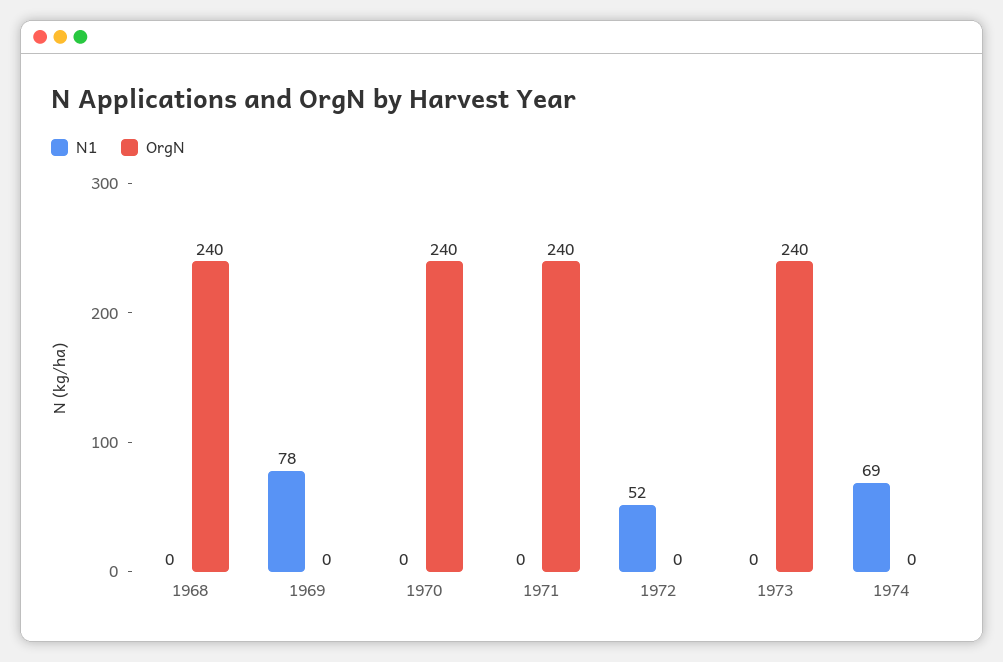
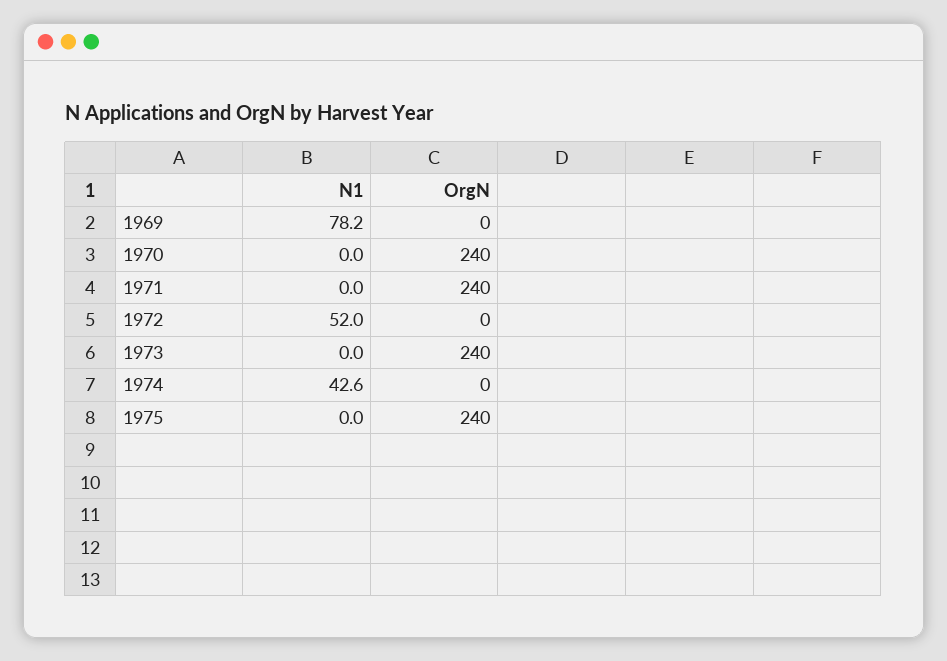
N1, 1968: 0 -> none
OrgN, 1968: 240 -> none
N1, 1974: 69 -> 42.6
N1, 1975: none -> 0
OrgN, 1975: none -> 240

